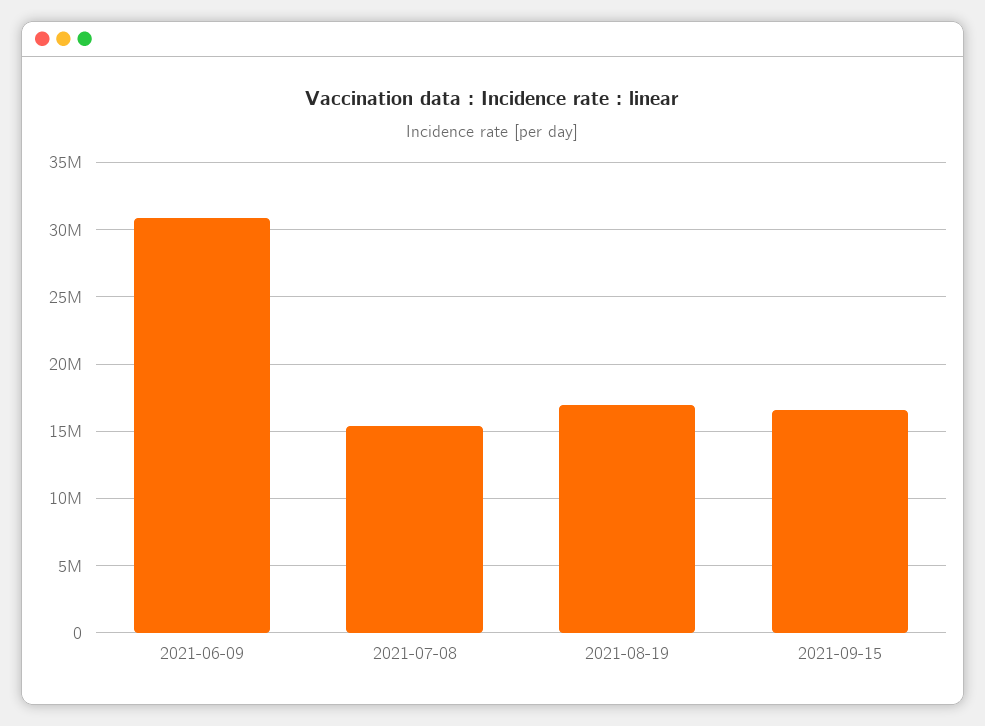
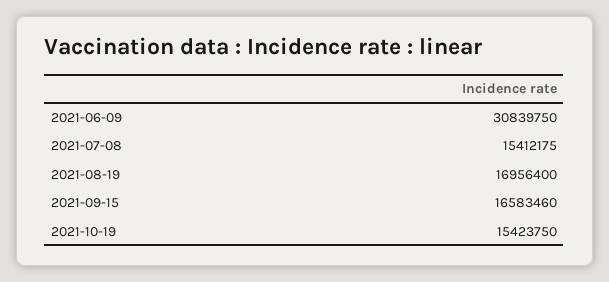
2021-10-19: none -> 15423750

